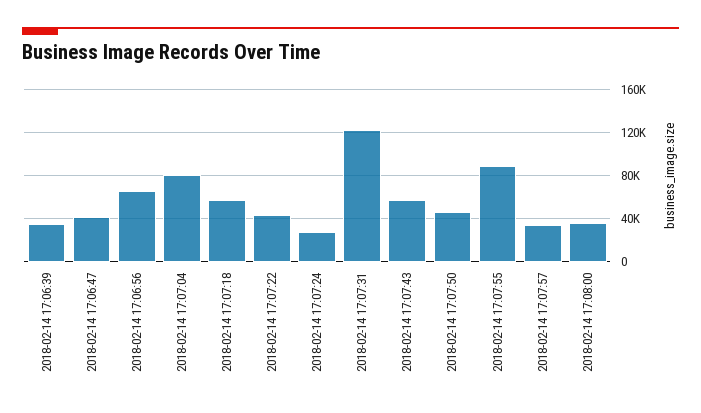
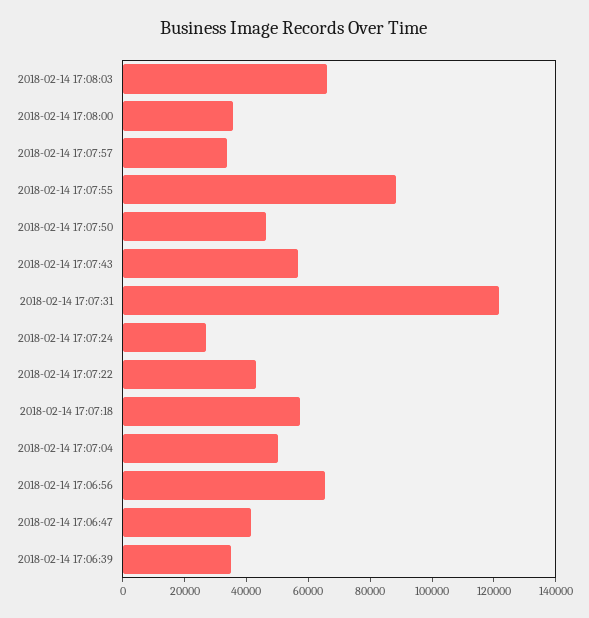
2018-02-14 17:07:04: 80000 -> 50000
2018-02-14 17:08:03: none -> 65000

